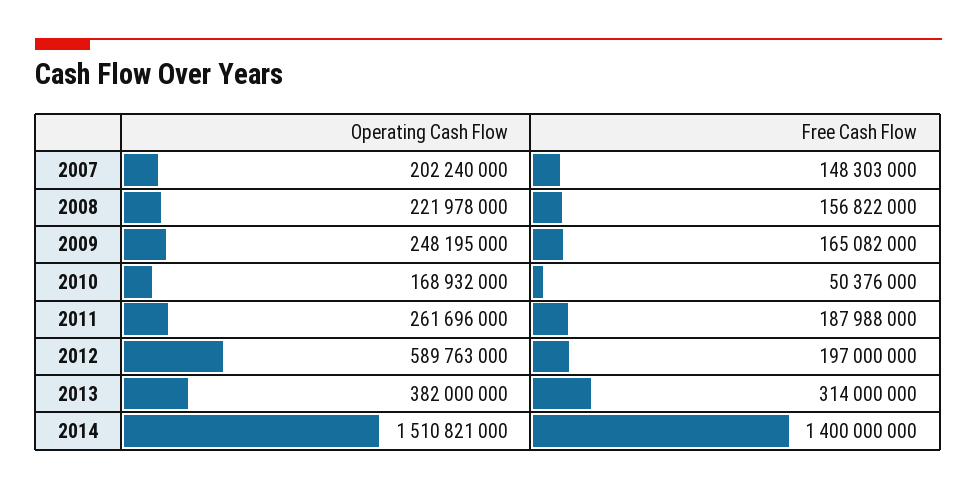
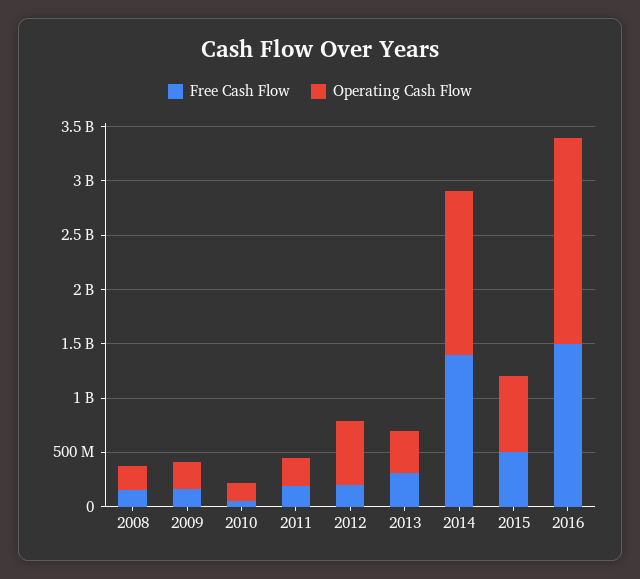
Operating Cash Flow, 2007: 202240000 -> none
Free Cash Flow, 2007: 148303000 -> none
Free Cash Flow, 2015: none -> 500000000
Operating Cash Flow, 2015: none -> 700000000
Free Cash Flow, 2016: none -> 1500000000
Operating Cash Flow, 2016: none -> 1900000000

